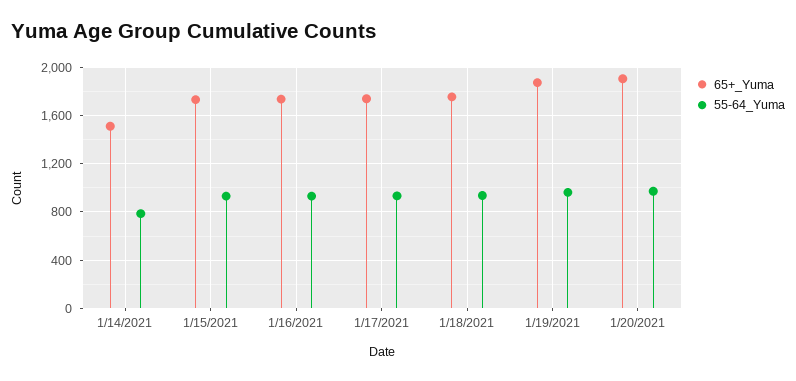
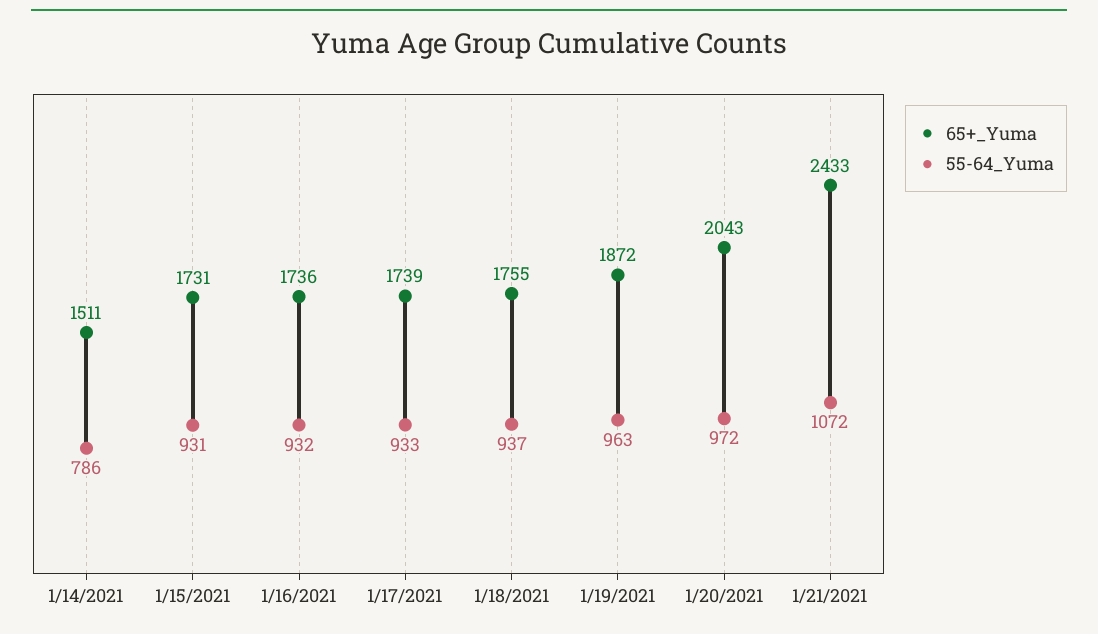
65+_Yuma, 1/20/2021: 1900 -> 2043
65+_Yuma, 1/21/2021: none -> 2433
55-64_Yuma, 1/21/2021: none -> 1072

